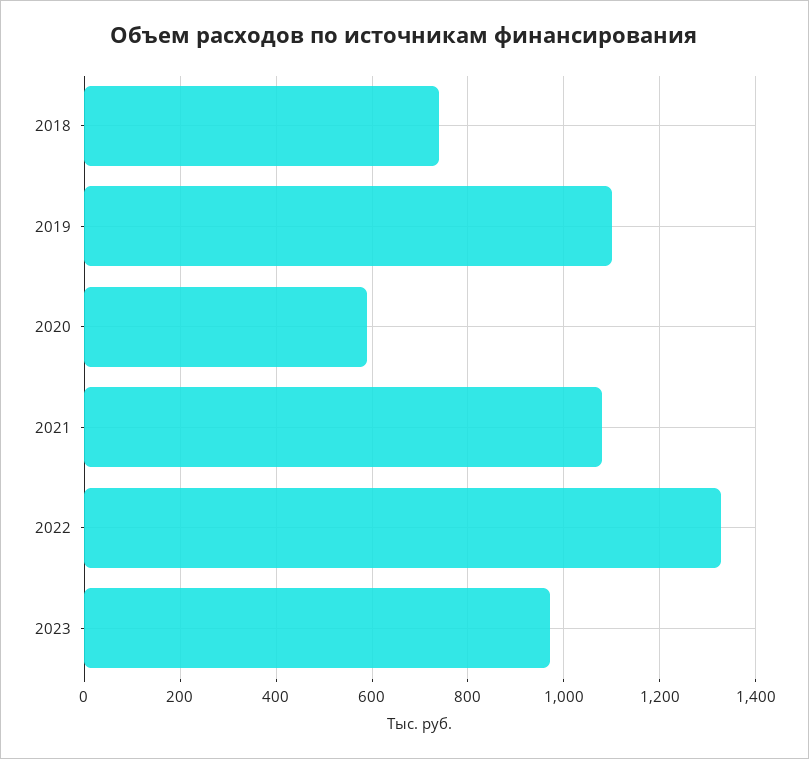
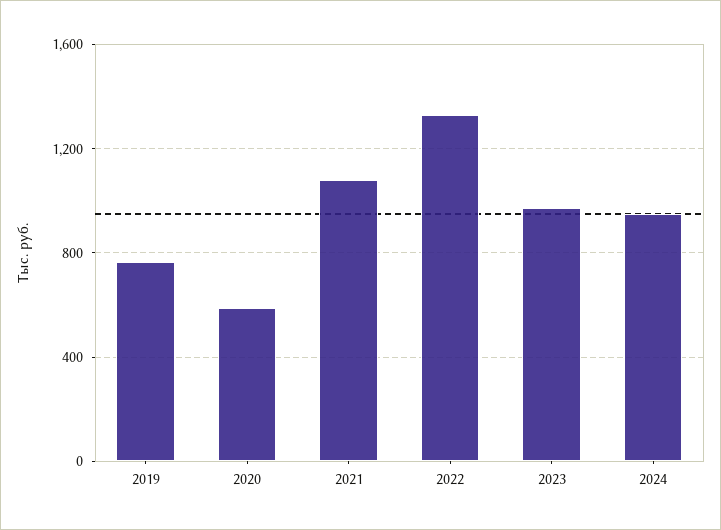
2018: 740 -> none
2019: 1100 -> 750
2024: none -> 950

